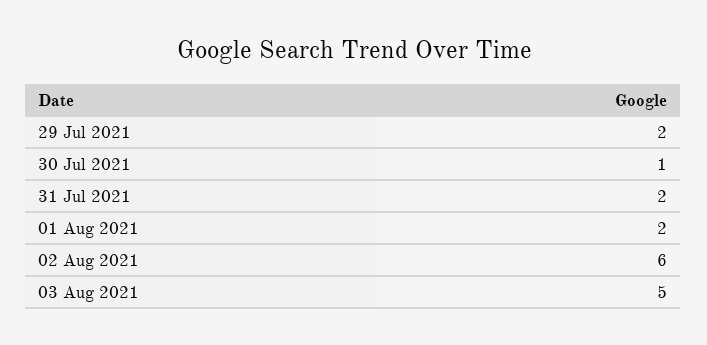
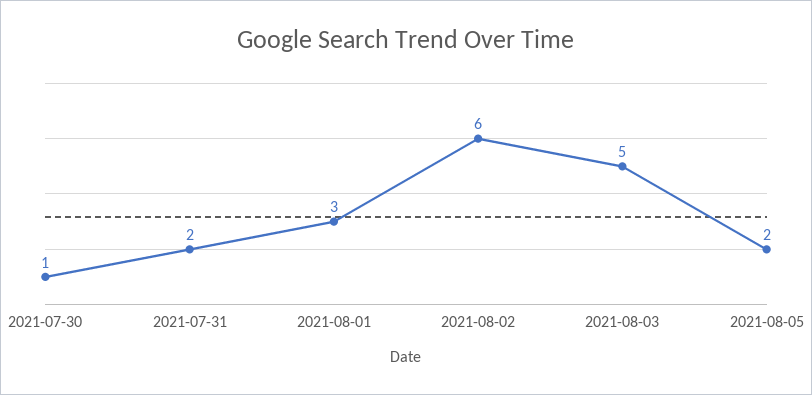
29 Jul 2021: 2 -> none
01 Aug 2021: 2 -> 3
2021-08-05: none -> 2

